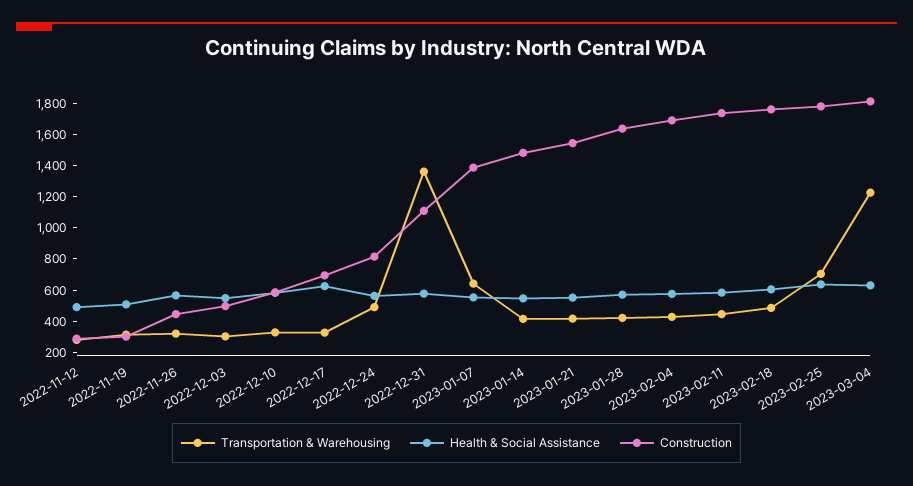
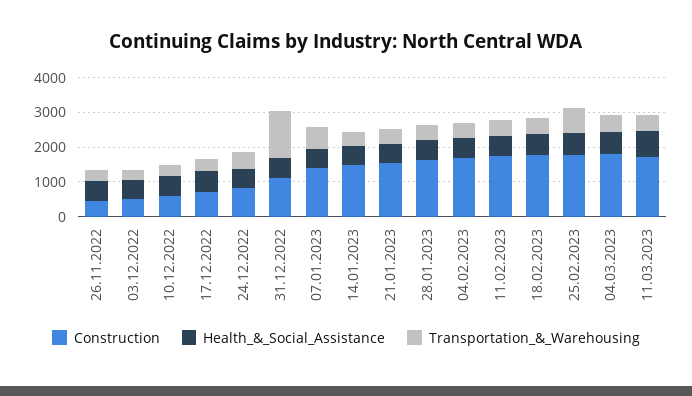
Transportation & Warehousing, 2022-11-12: 300 -> none
Health & Social Assistance, 2022-11-12: 500 -> none
Construction, 2022-11-12: 300 -> none
Transportation & Warehousing, 2022-11-19: 300 -> none
Health & Social Assistance, 2022-11-19: 500 -> none
Construction, 2022-11-19: 300 -> none
Transportation & Warehousing, 2023-03-04: 1200 -> 500
Construction, 11.03.2023: none -> 1750
Health & Social Assistance, 11.03.2023: none -> 750
Transportation & Warehousing, 11.03.2023: none -> 500

